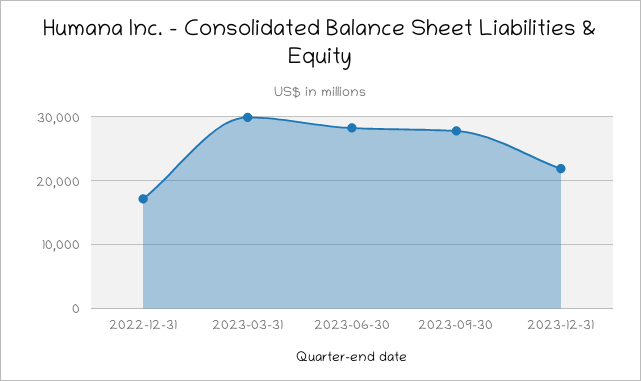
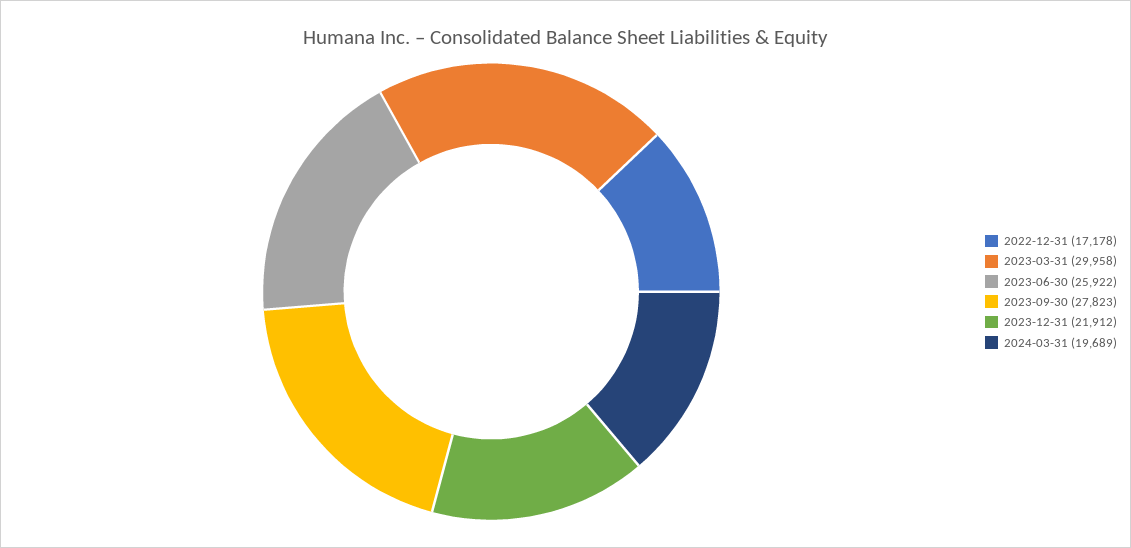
2023-06-30: 28000 -> 25922
2024-03-31: none -> 19689

